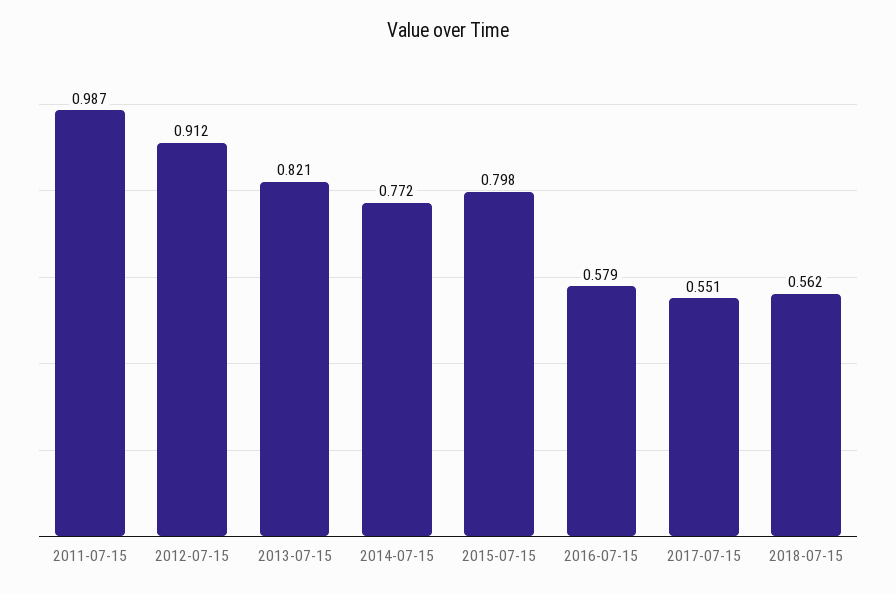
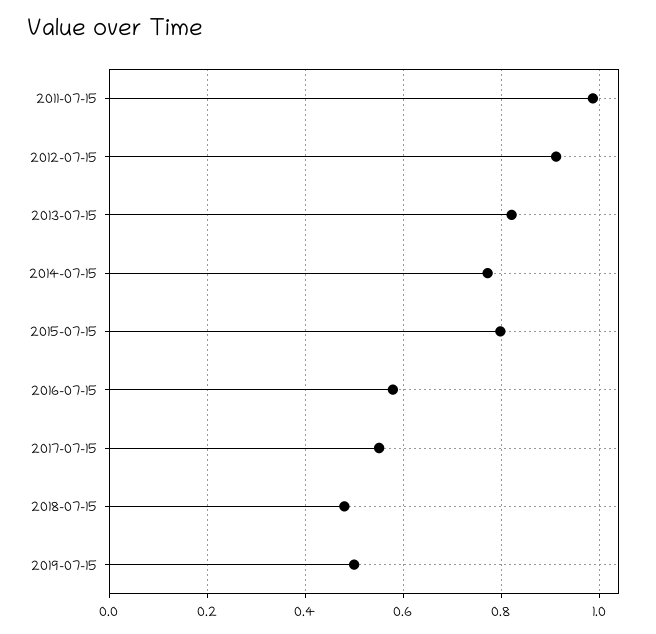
2018-07-15: 0.562 -> 0.48
2019-07-15: none -> 0.5

